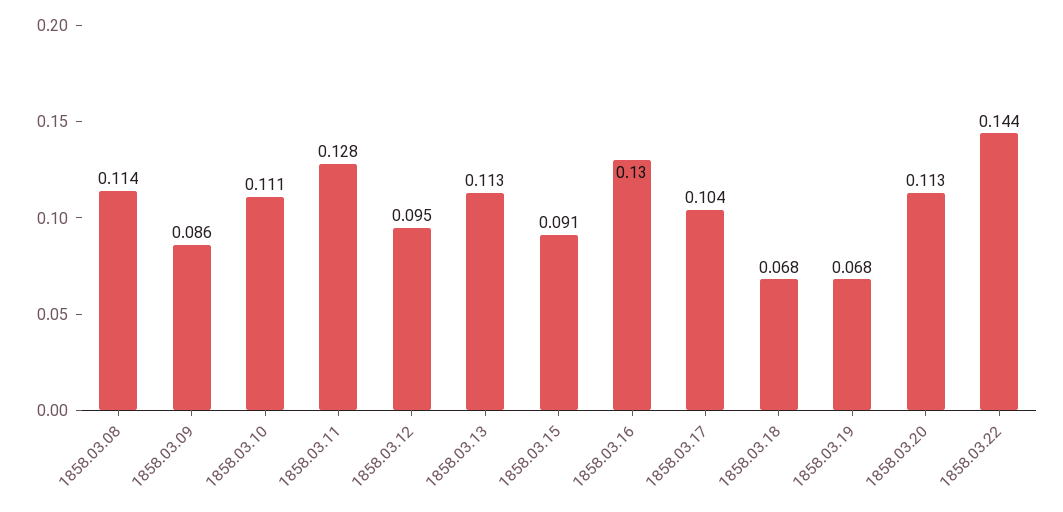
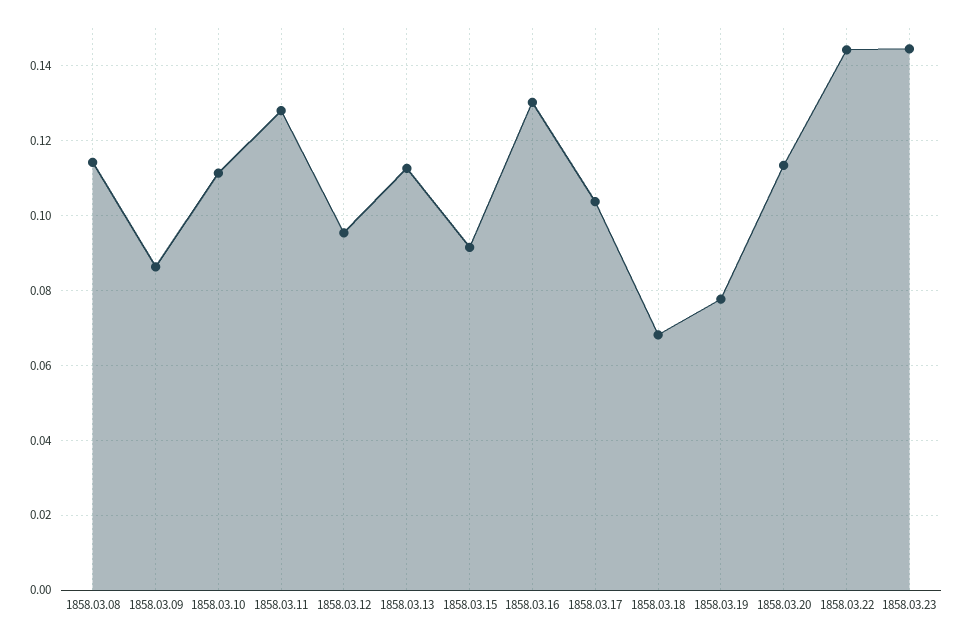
1858.03.19: 0.068 -> 0.078
1858.03.23: none -> 0.144

